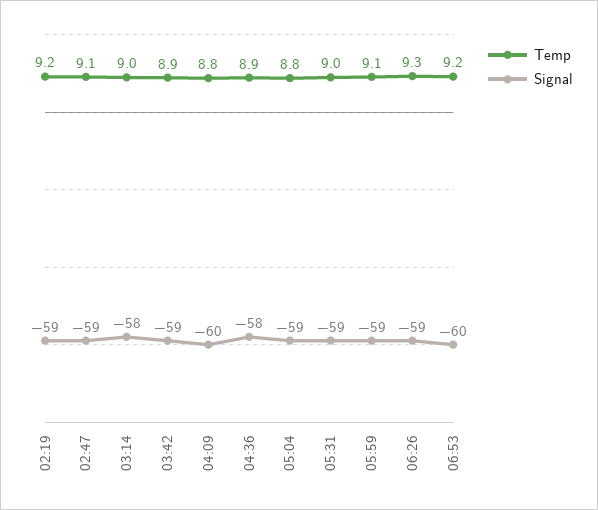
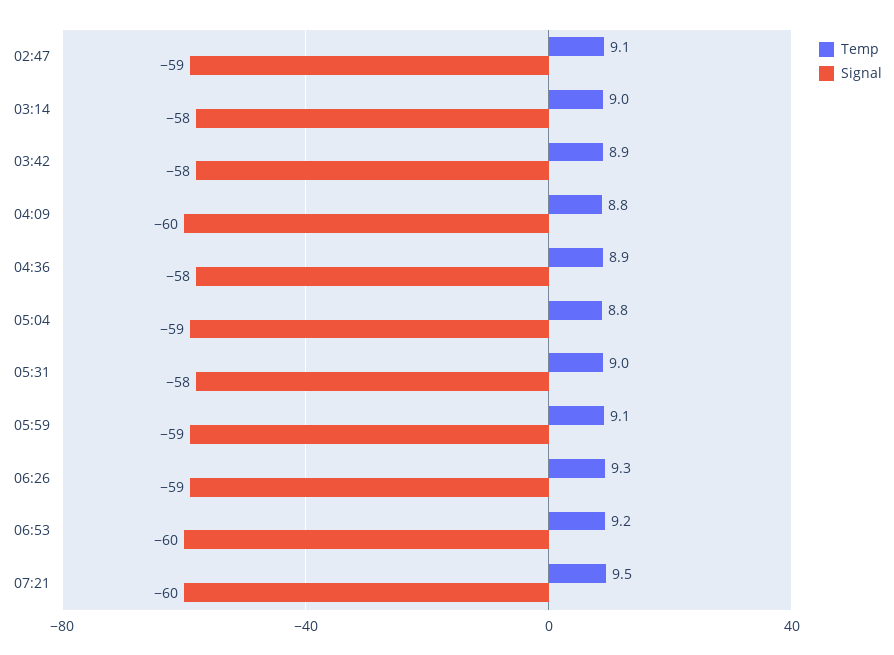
Temp, 02:19: 9.2 -> none
Signal, 02:19: -59 -> none
Signal, 03:42: -59 -> -58
Signal, 05:31: -59 -> -58
Temp, 07:21: none -> 9.5
Signal, 07:21: none -> -60

